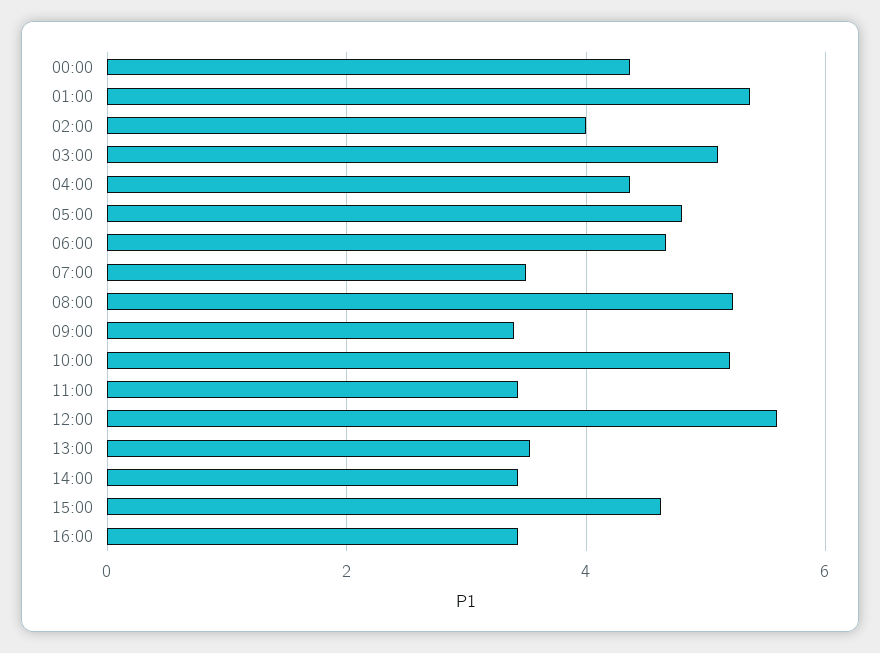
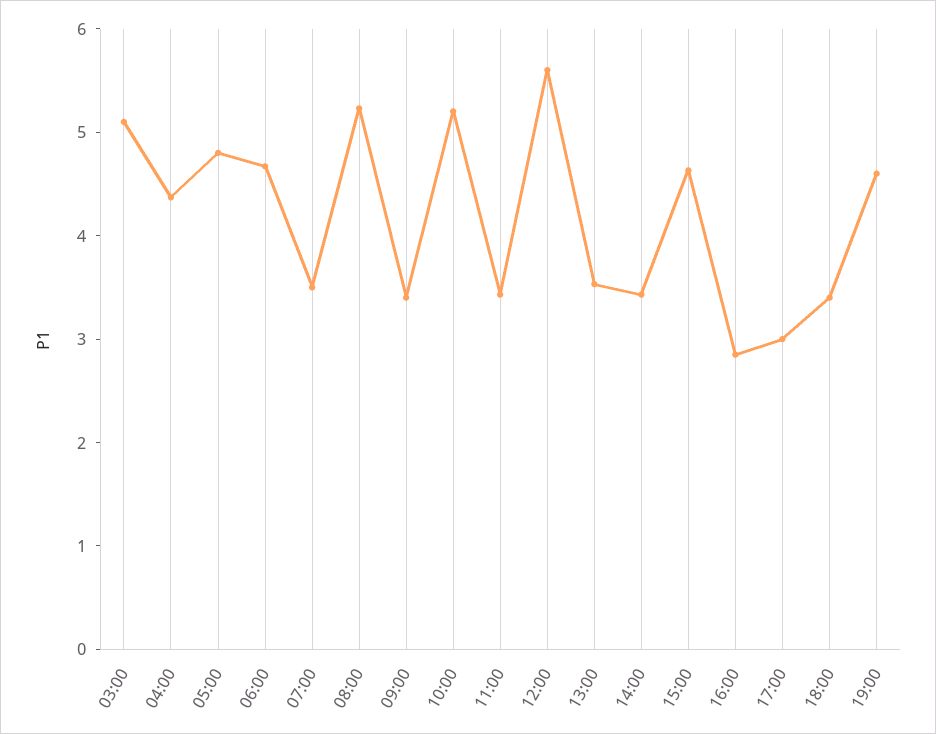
00:00: 4.4 -> none
01:00: 5.4 -> none
02:00: 4 -> none
16:00: 3.4 -> 2.8
17:00: none -> 3
18:00: none -> 3.4
19:00: none -> 4.6

